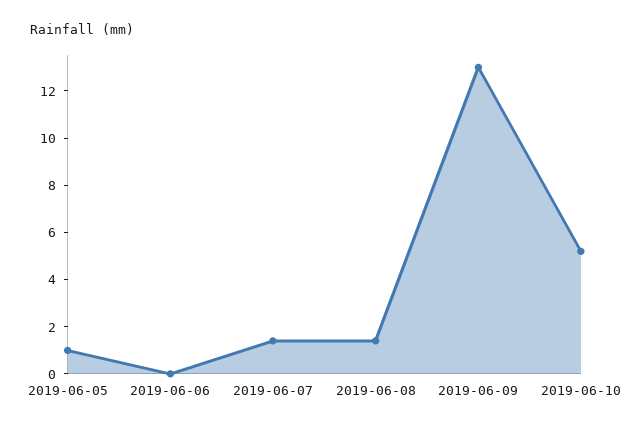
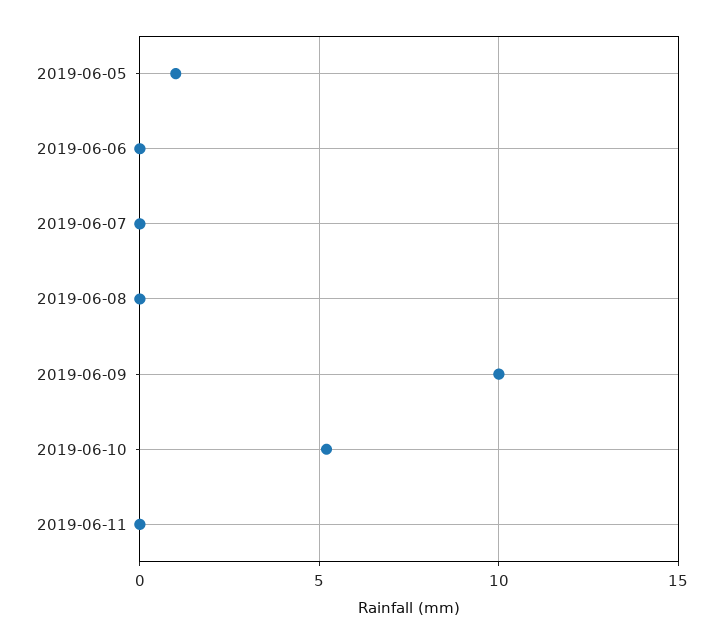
2019-06-07: 1.5 -> 0
2019-06-08: 1.5 -> 0
2019-06-09: 13 -> 10
2019-06-11: none -> 0

